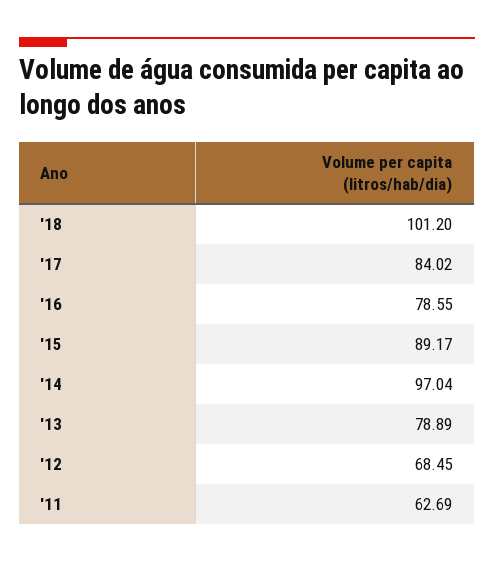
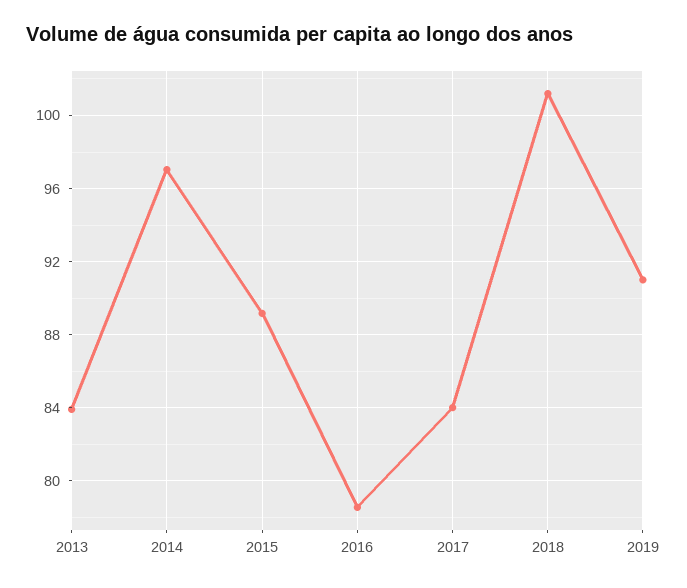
'13: 78.89 -> 84
'12: 68.45 -> none
'11: 62.69 -> none
2019: none -> 91

